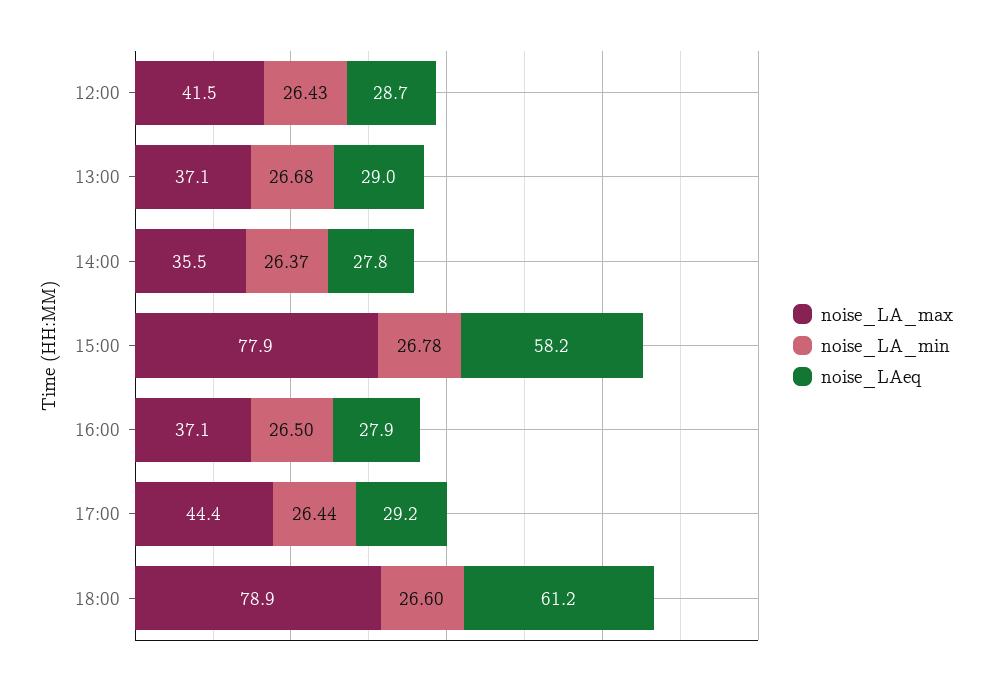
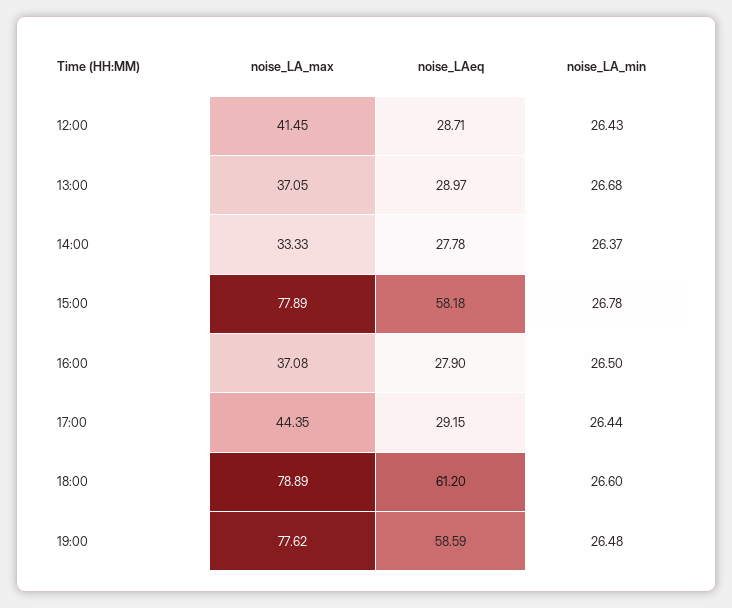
noise_LA_max, 14:00: 35.5 -> 33.33
noise_LA_max, 19:00: none -> 77.62
noise_LAeq, 19:00: none -> 58.59
noise_LA_min, 19:00: none -> 26.48

